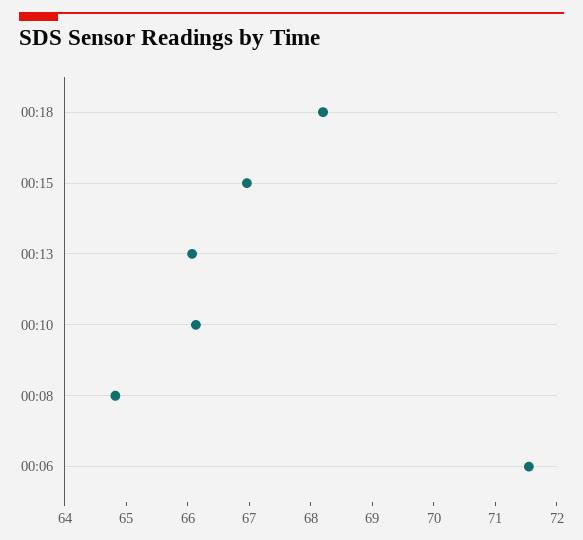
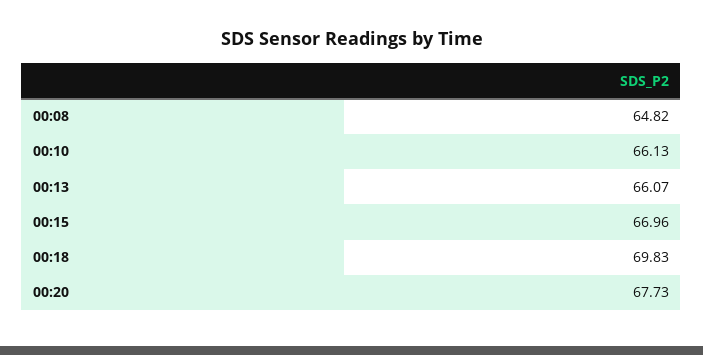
00:18: 68.2 -> 69.83
00:06: 71.6 -> none
00:20: none -> 67.73

